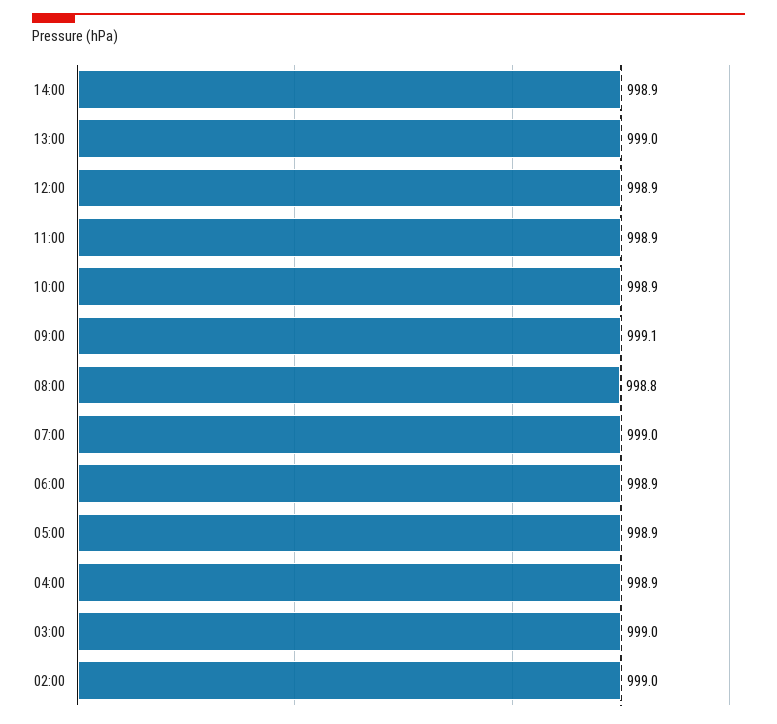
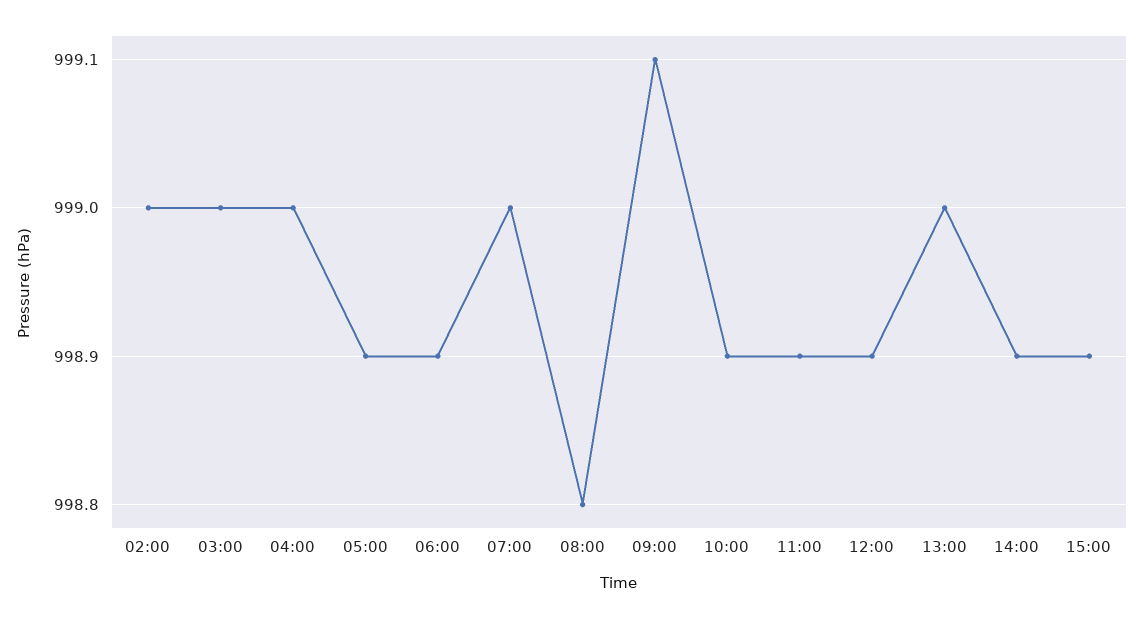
04:00: 998.9 -> 999
15:00: none -> 998.9

